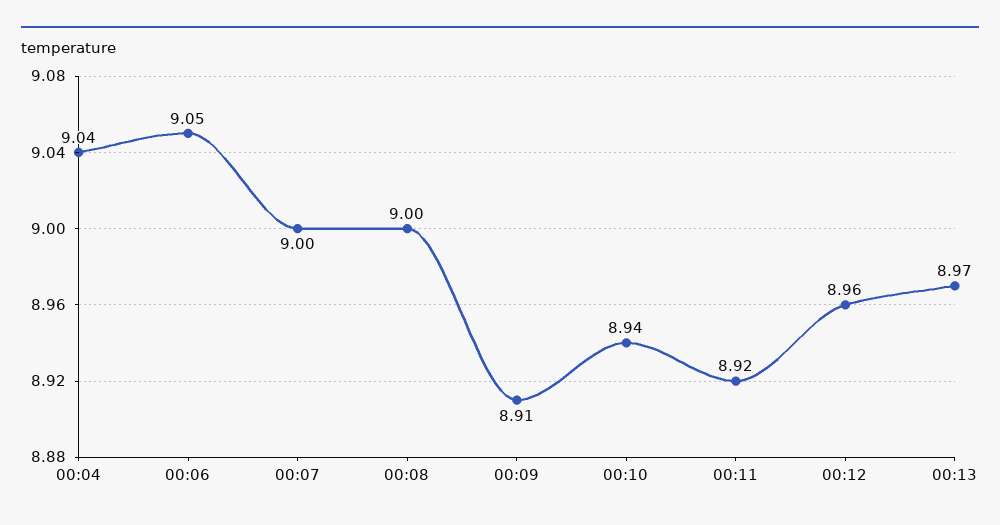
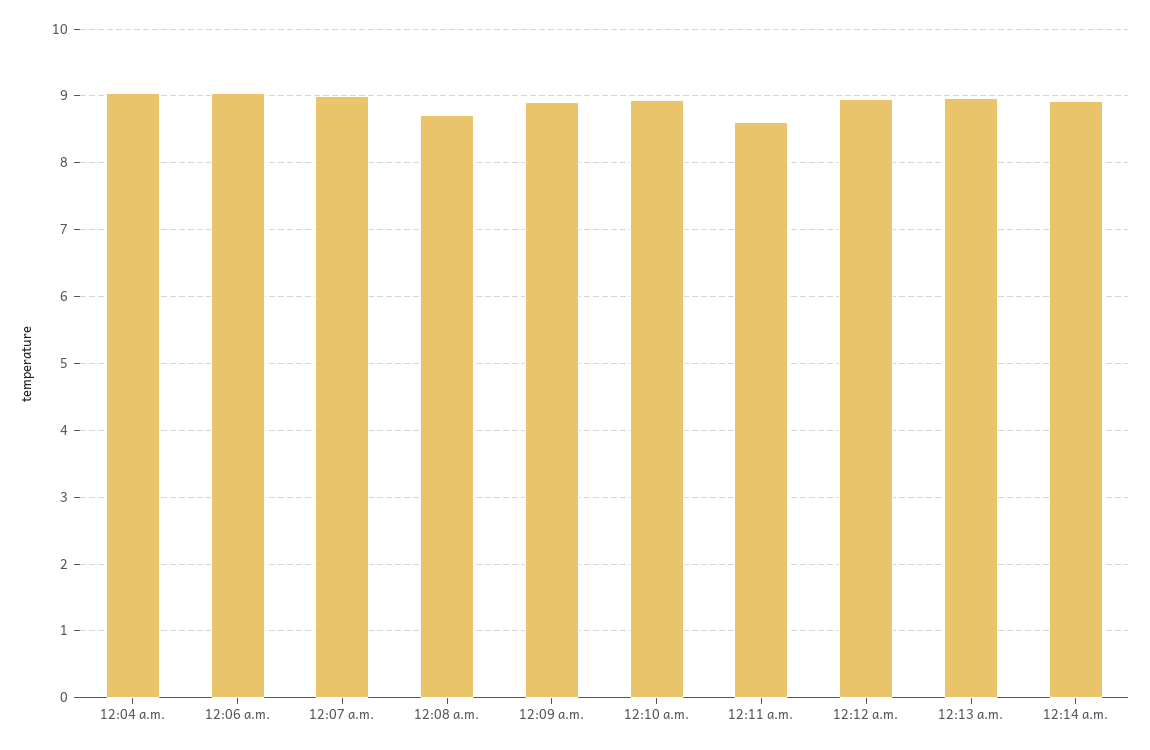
00:08: 9 -> 8.7
00:11: 8.92 -> 8.6
12:14 a.m.: none -> 8.9

